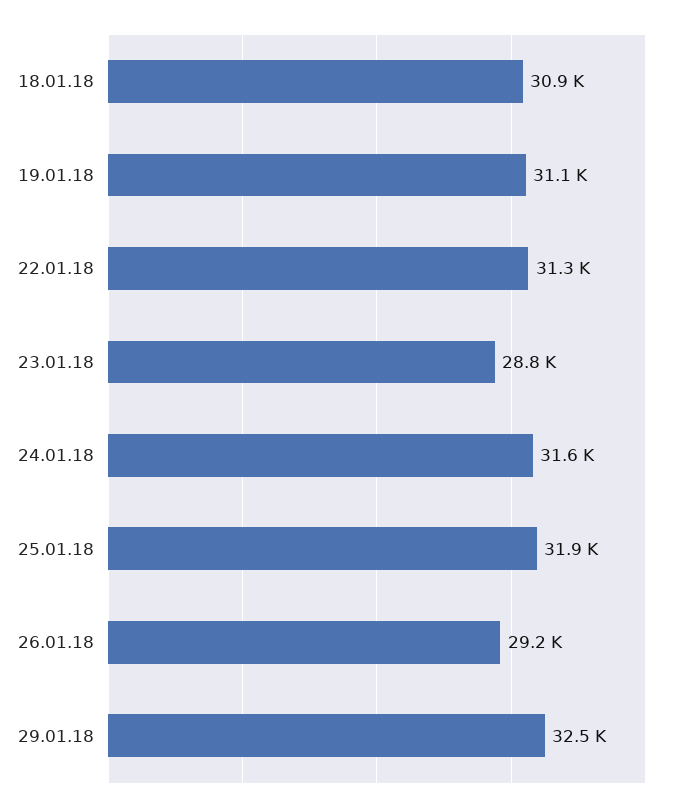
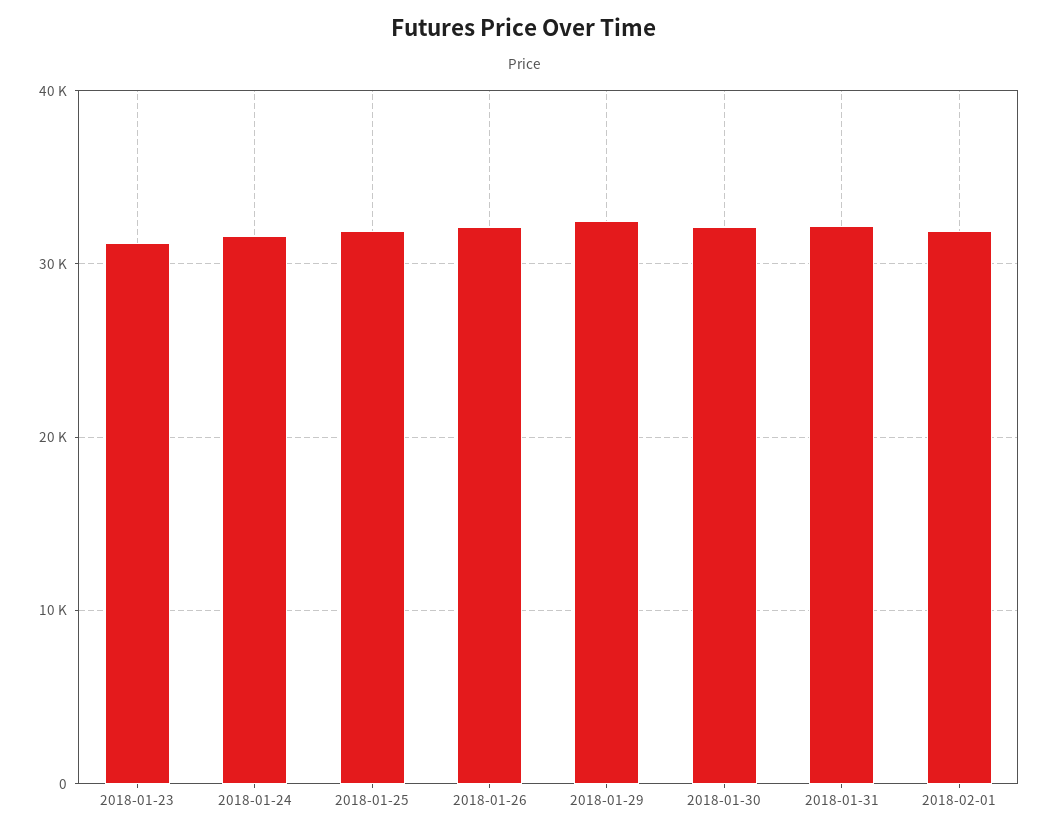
18.01.18: 30900 -> none
19.01.18: 31100 -> none
22.01.18: 31300 -> none
23.01.18: 28800 -> 31000
26.01.18: 29200 -> 32000
2018-01-30: none -> 32000
2018-01-31: none -> 32000
2018-02-01: none -> 32000

